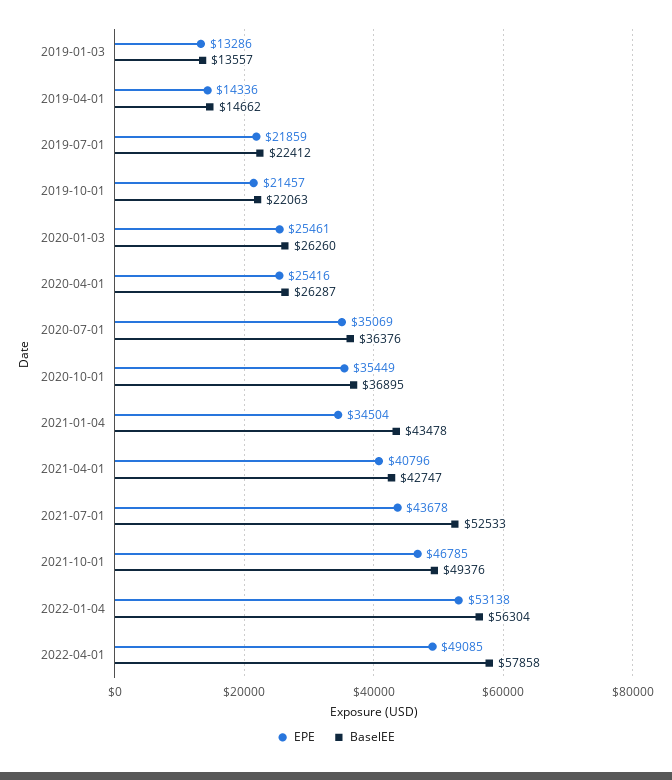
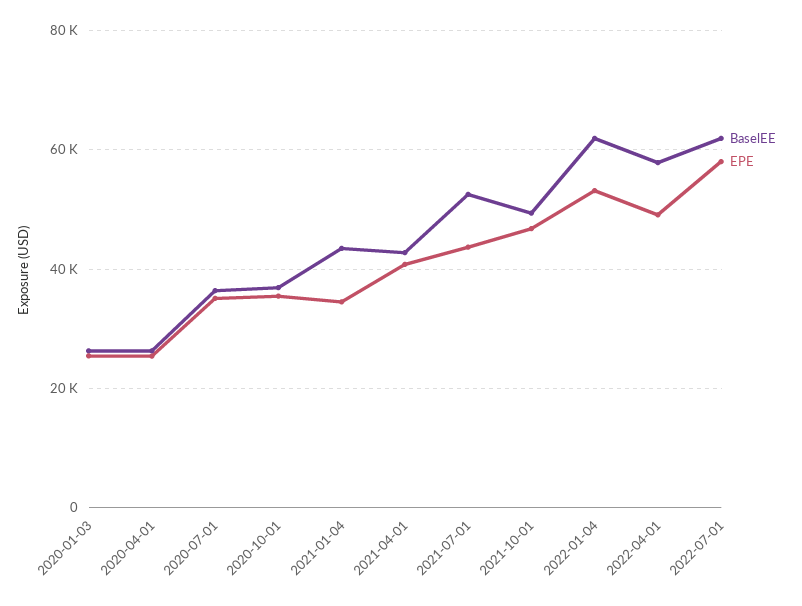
EPE, 2019-01-03: 13286 -> none
BaselEE, 2019-01-03: 13557 -> none
EPE, 2019-04-01: 14336 -> none
BaselEE, 2019-04-01: 14662 -> none
EPE, 2019-07-01: 21859 -> none
BaselEE, 2019-07-01: 22412 -> none
EPE, 2019-10-01: 21457 -> none
BaselEE, 2019-10-01: 22063 -> none
BaselEE, 2022-01-04: 56304 -> 62000
BaselEE, 2022-07-01: none -> 62000
EPE, 2022-07-01: none -> 58000

